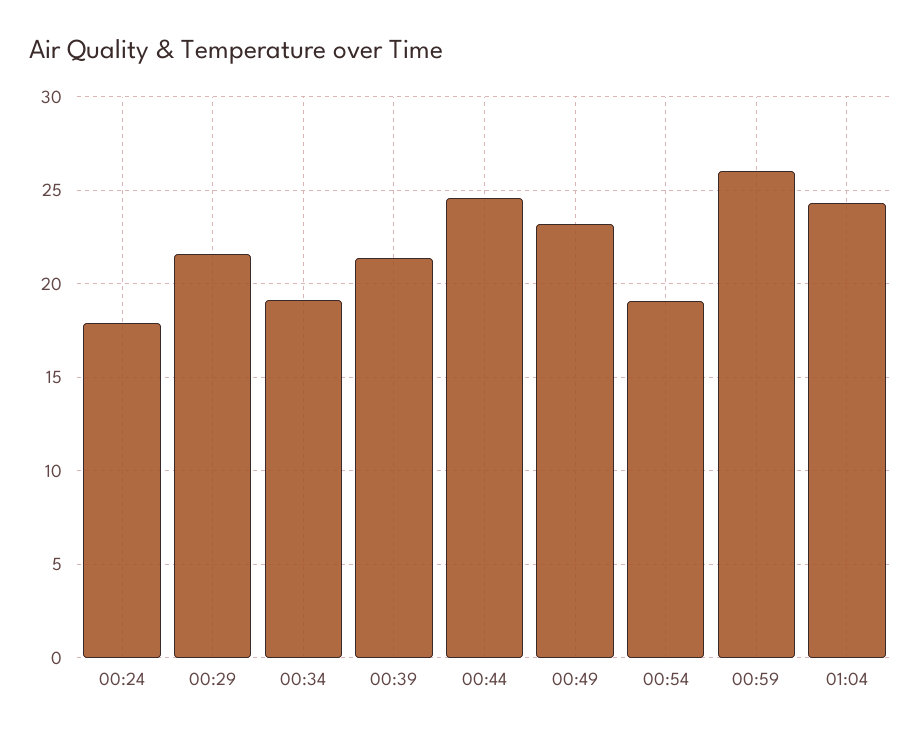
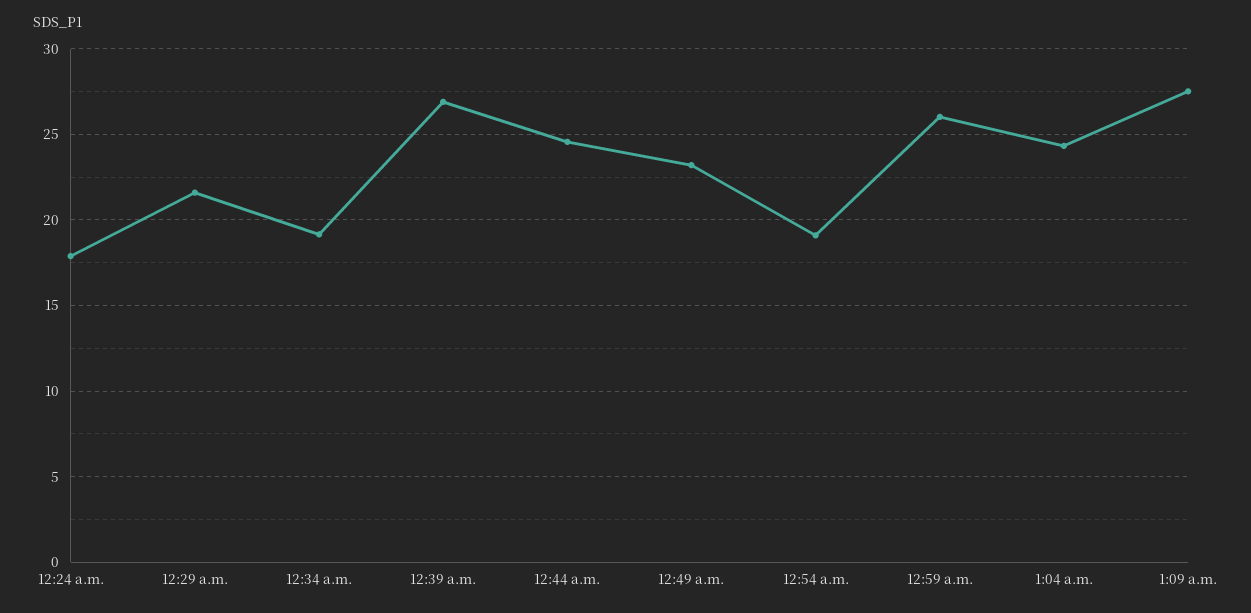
00:39: 21.5 -> 27
1:09 a.m.: none -> 27.5

